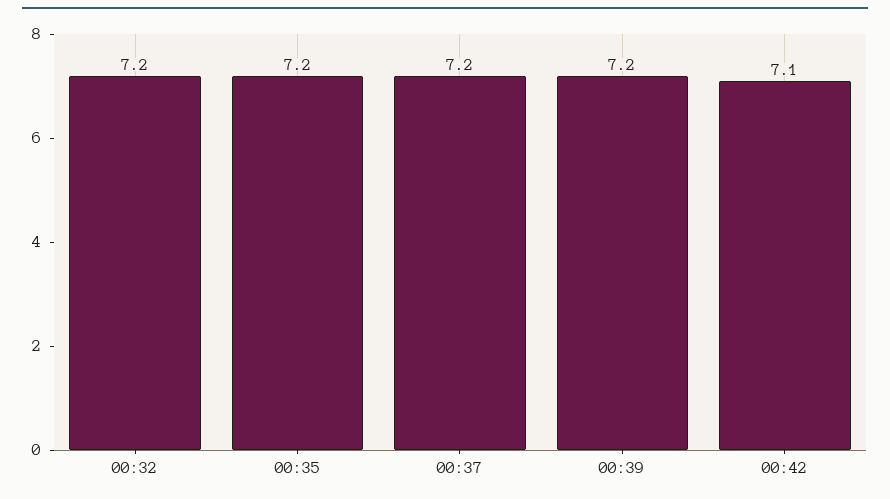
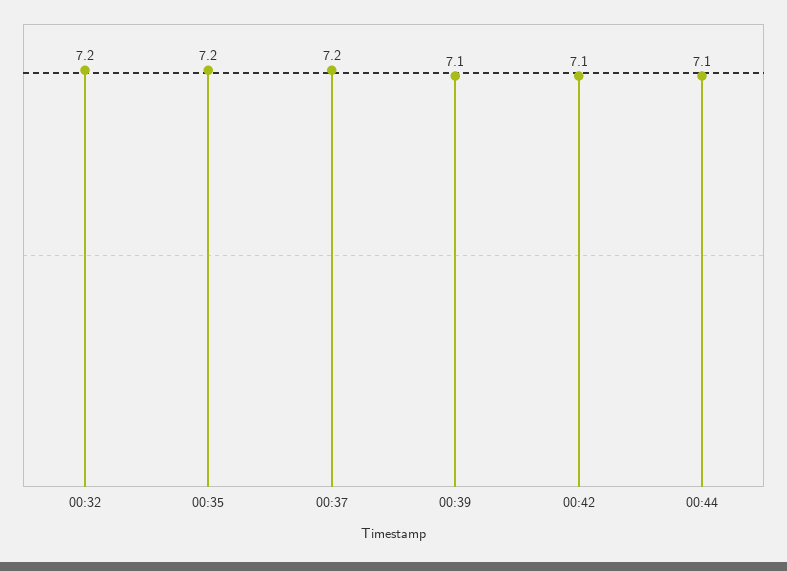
00:39: 7.2 -> 7.1
00:44: none -> 7.1

